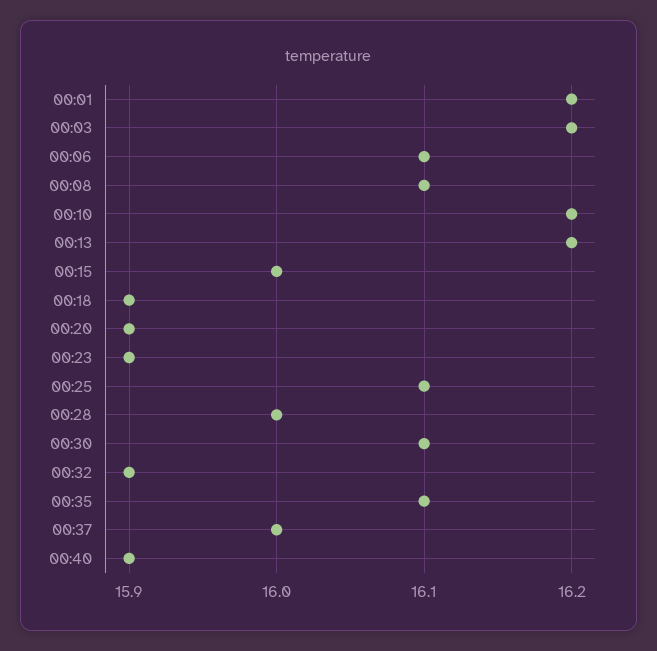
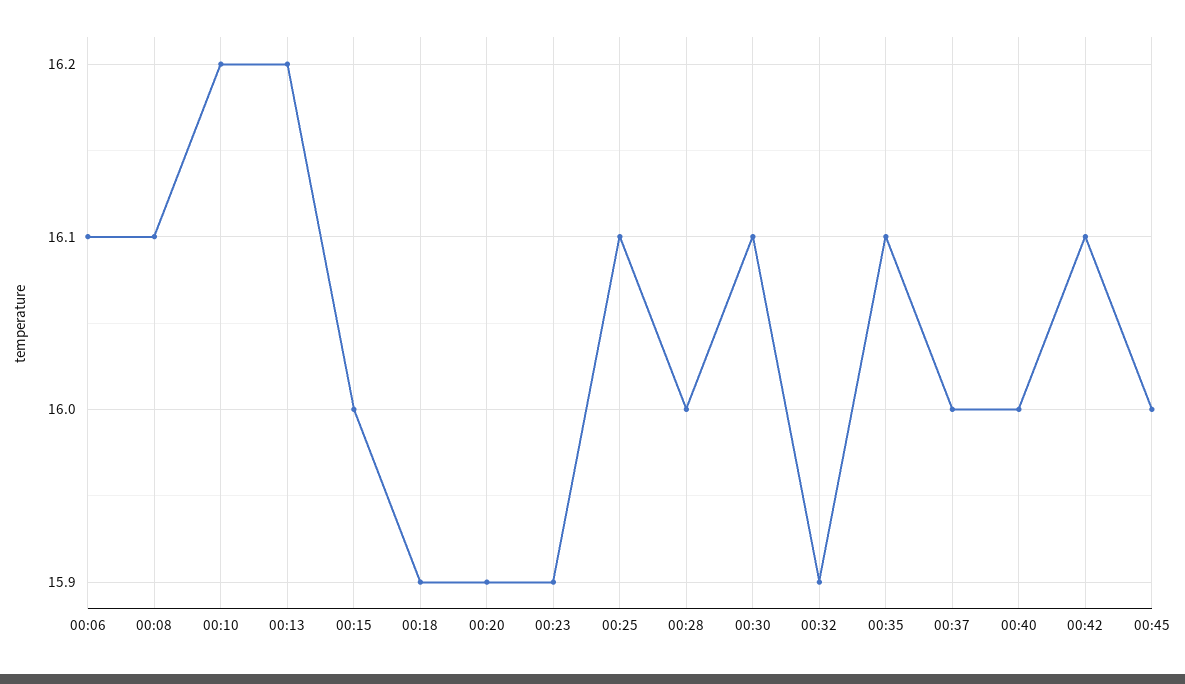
00:01: 16.2 -> none
00:03: 16.2 -> none
00:40: 15.9 -> 16
00:42: none -> 16.1
00:45: none -> 16

